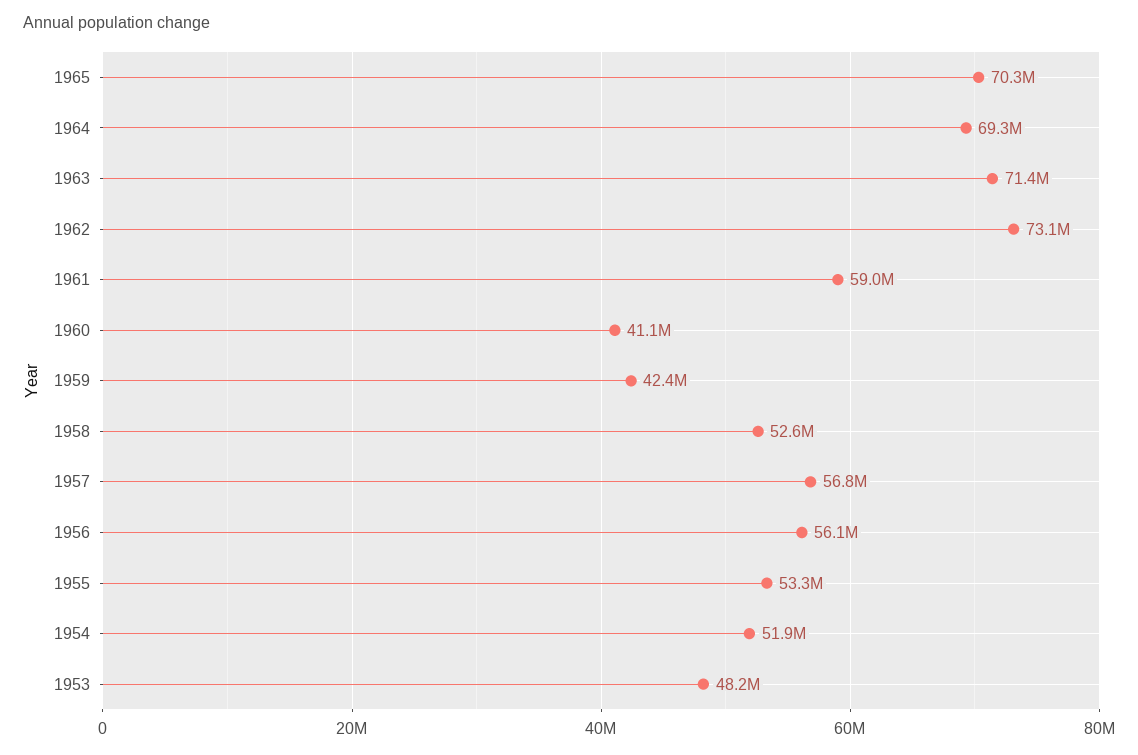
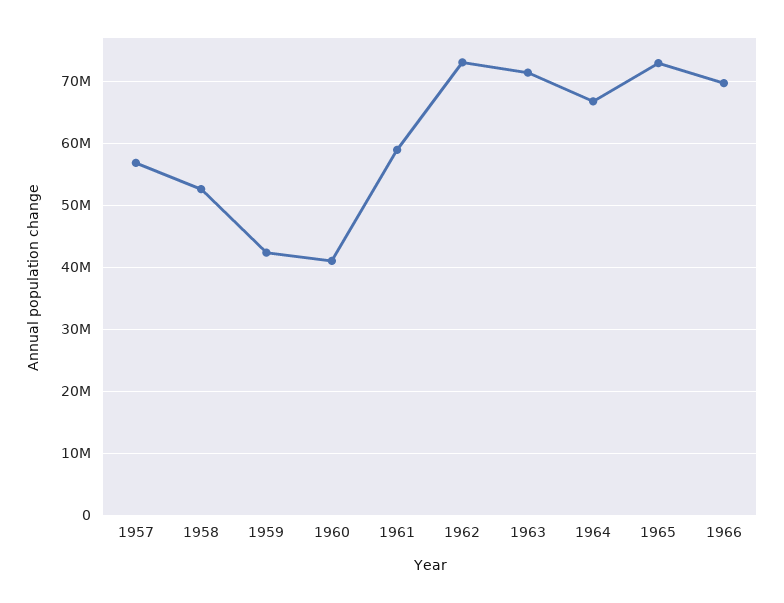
1965: 70300000 -> 73000000
1964: 69300000 -> 67000000
1956: 56100000 -> none
1955: 53300000 -> none
1954: 51900000 -> none
1953: 48200000 -> none
1966: none -> 70000000

